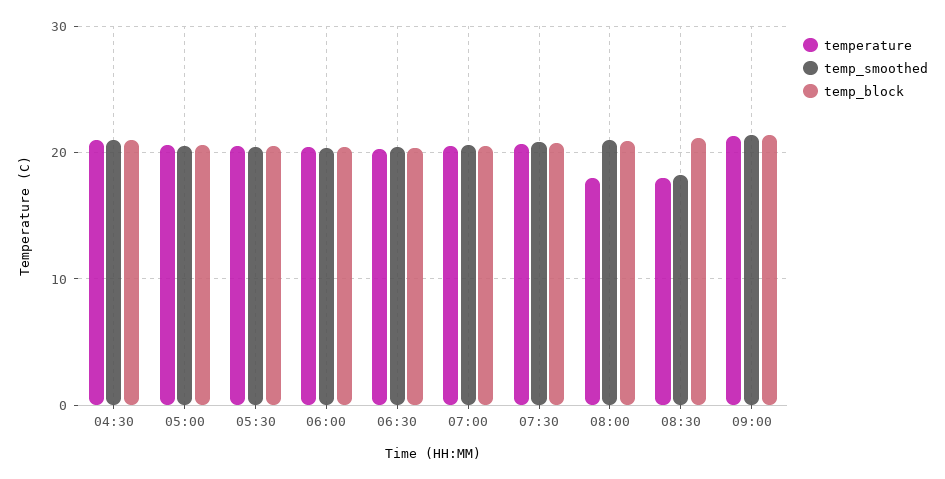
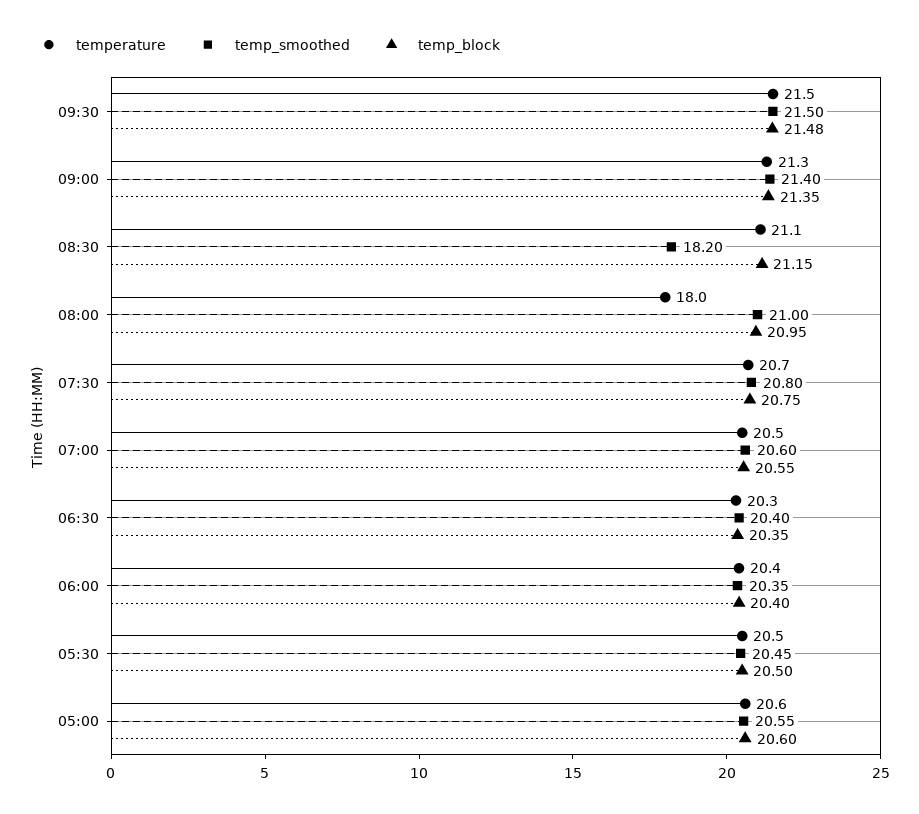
temperature, 04:30: 21 -> none
temp_smoothed, 04:30: 21 -> none
temp_block, 04:30: 21 -> none
temperature, 08:30: 18 -> 21.1
temperature, 09:30: none -> 21.5
temp_smoothed, 09:30: none -> 21.5
temp_block, 09:30: none -> 21.48

